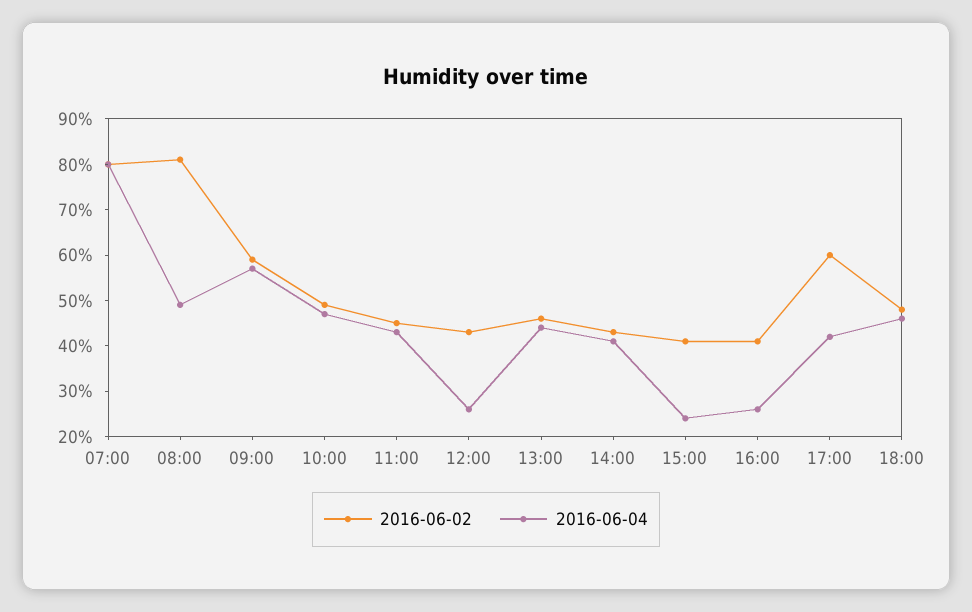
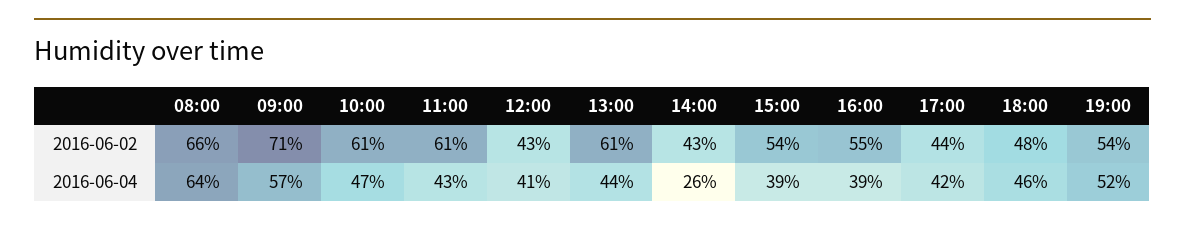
2016-06-02, 07:00: 80 -> none
2016-06-04, 07:00: 80 -> none
2016-06-02, 08:00: 80 -> 66
2016-06-04, 08:00: 50 -> 64
2016-06-02, 09:00: 60 -> 71
2016-06-02, 10:00: 50 -> 61
2016-06-02, 11:00: 45 -> 61
2016-06-04, 12:00: 25 -> 41
2016-06-02, 13:00: 45 -> 61
2016-06-04, 14:00: 40 -> 26
2016-06-02, 15:00: 40 -> 54
2016-06-04, 15:00: 25 -> 39
2016-06-02, 16:00: 40 -> 55
2016-06-04, 16:00: 25 -> 39
2016-06-02, 17:00: 60 -> 44
2016-06-02, 19:00: none -> 54
2016-06-04, 19:00: none -> 52

